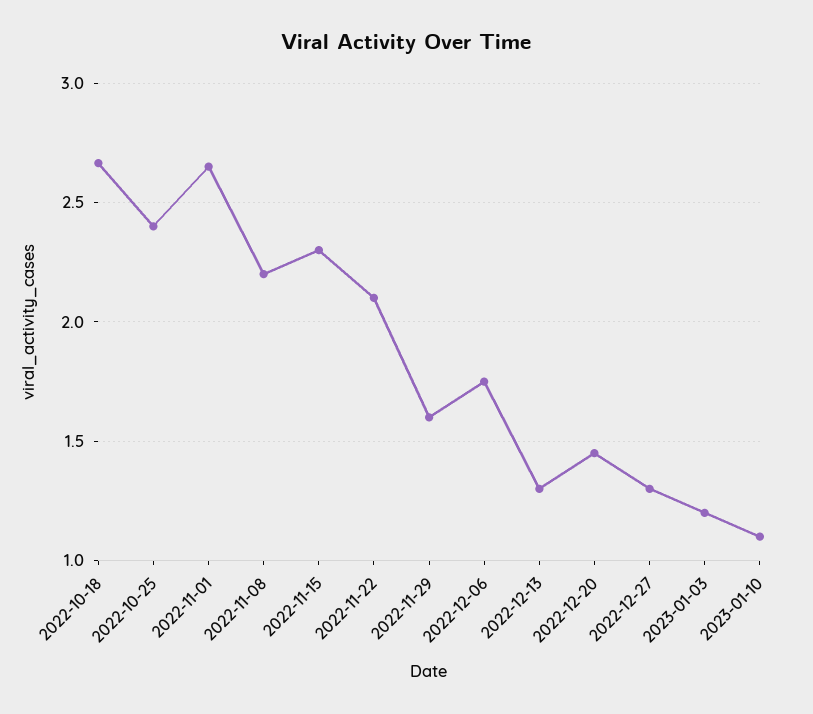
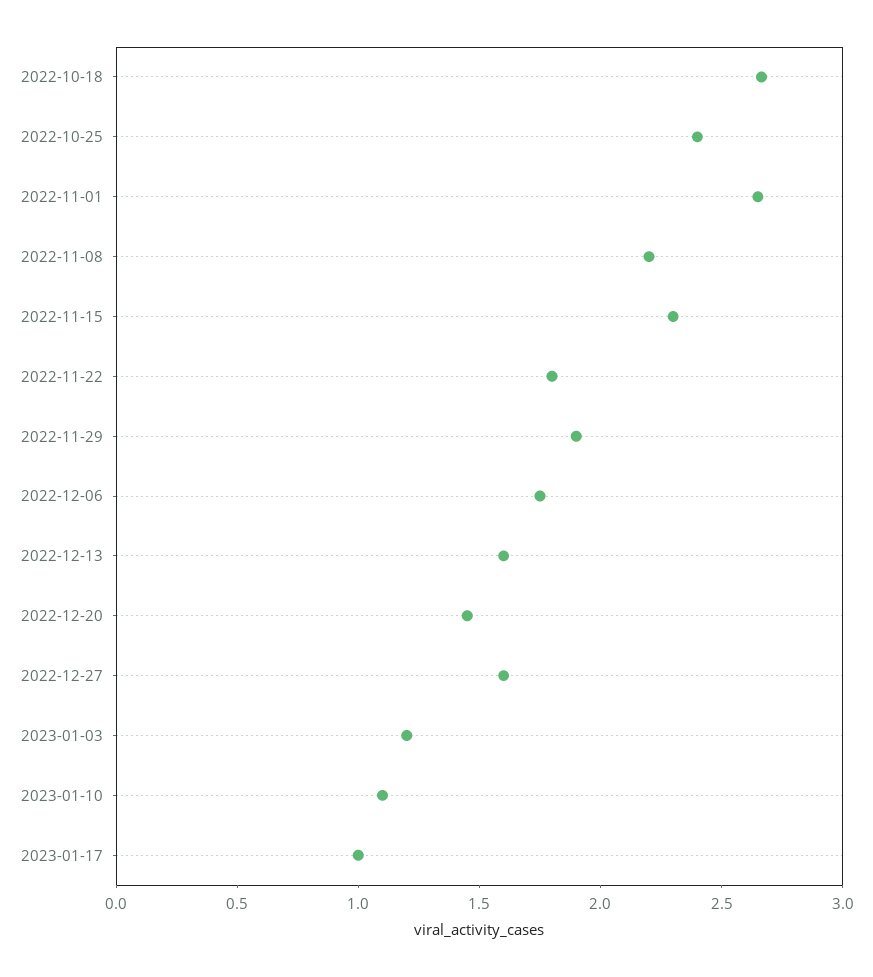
2022-11-22: 2.1 -> 1.8
2022-11-29: 1.6 -> 1.9
2022-12-13: 1.3 -> 1.6
2022-12-27: 1.3 -> 1.6
2023-01-17: none -> 1

